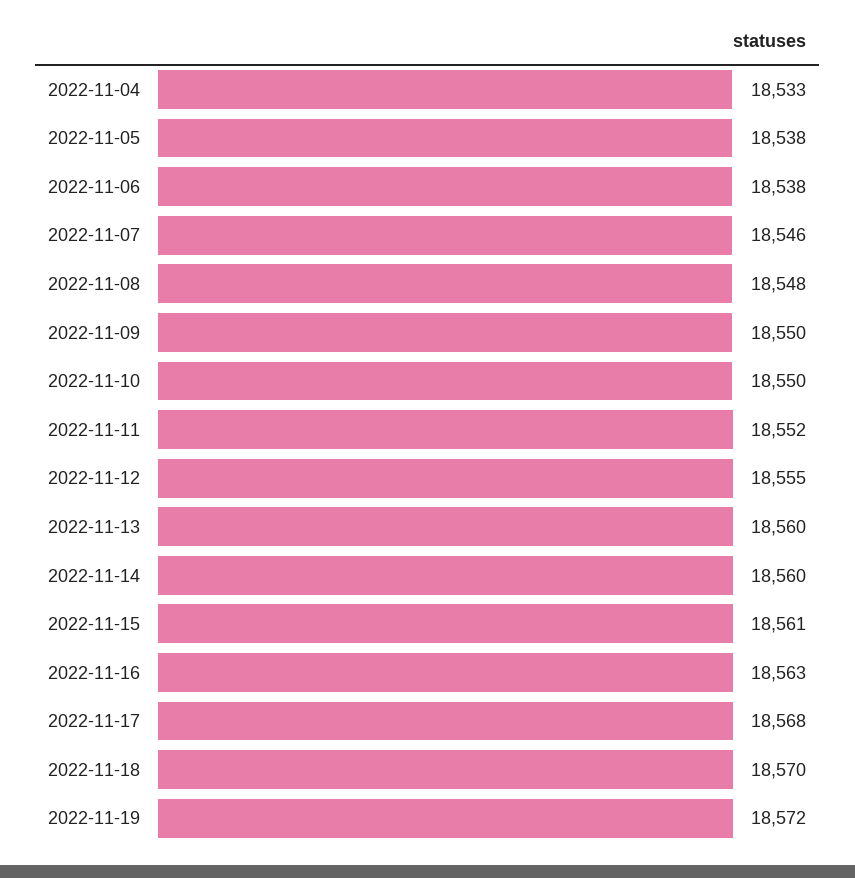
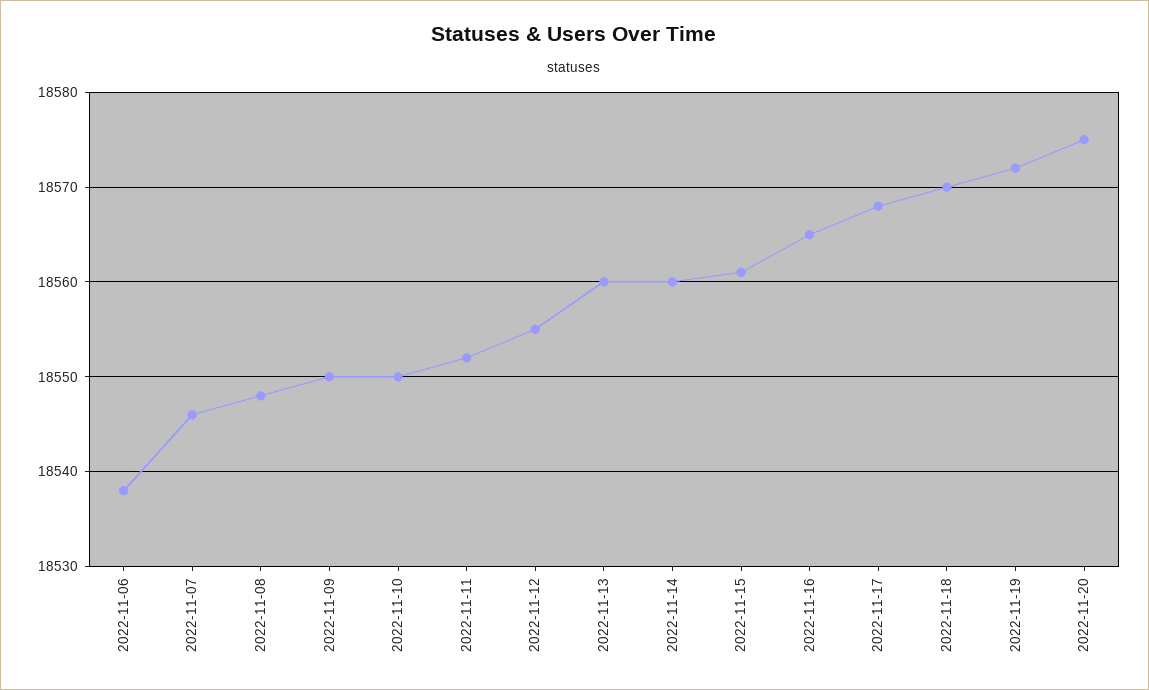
2022-11-04: 18533 -> none
2022-11-05: 18538 -> none
2022-11-16: 18563 -> 18565
2022-11-20: none -> 18575

